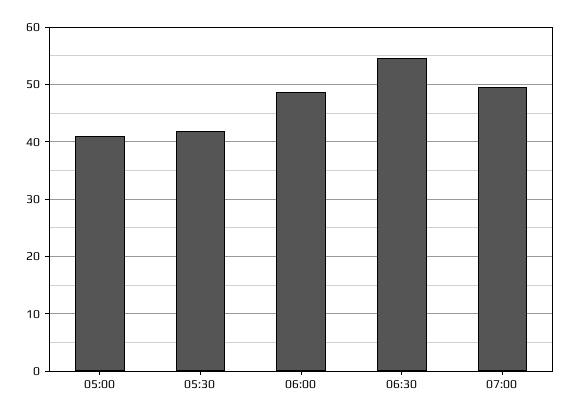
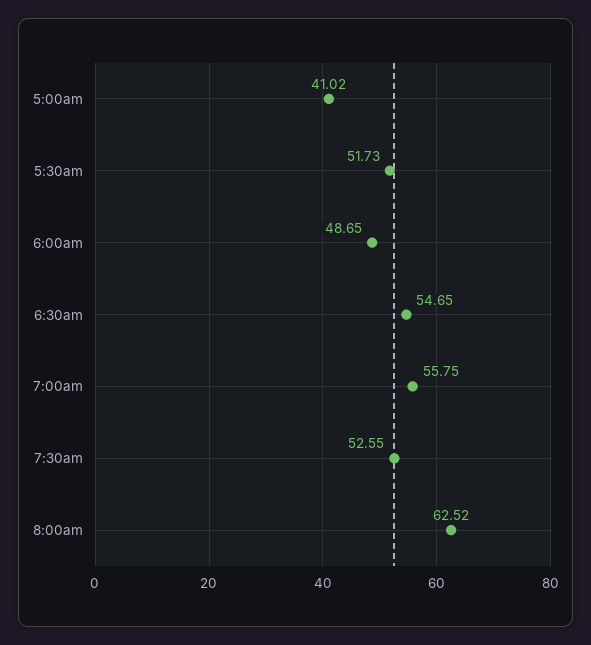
05:30: 42 -> 51.73
07:00: 50 -> 55.75
7:30am: none -> 52.55
8:00am: none -> 62.52

